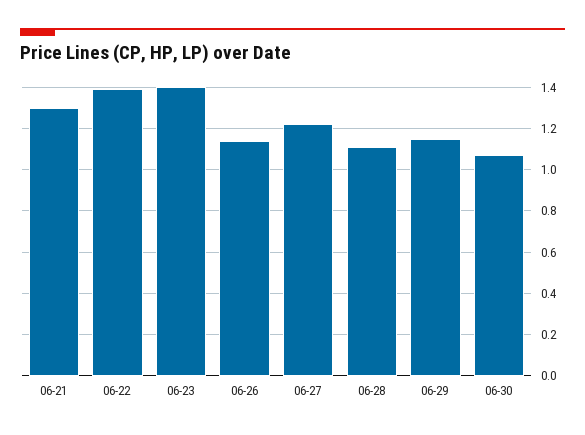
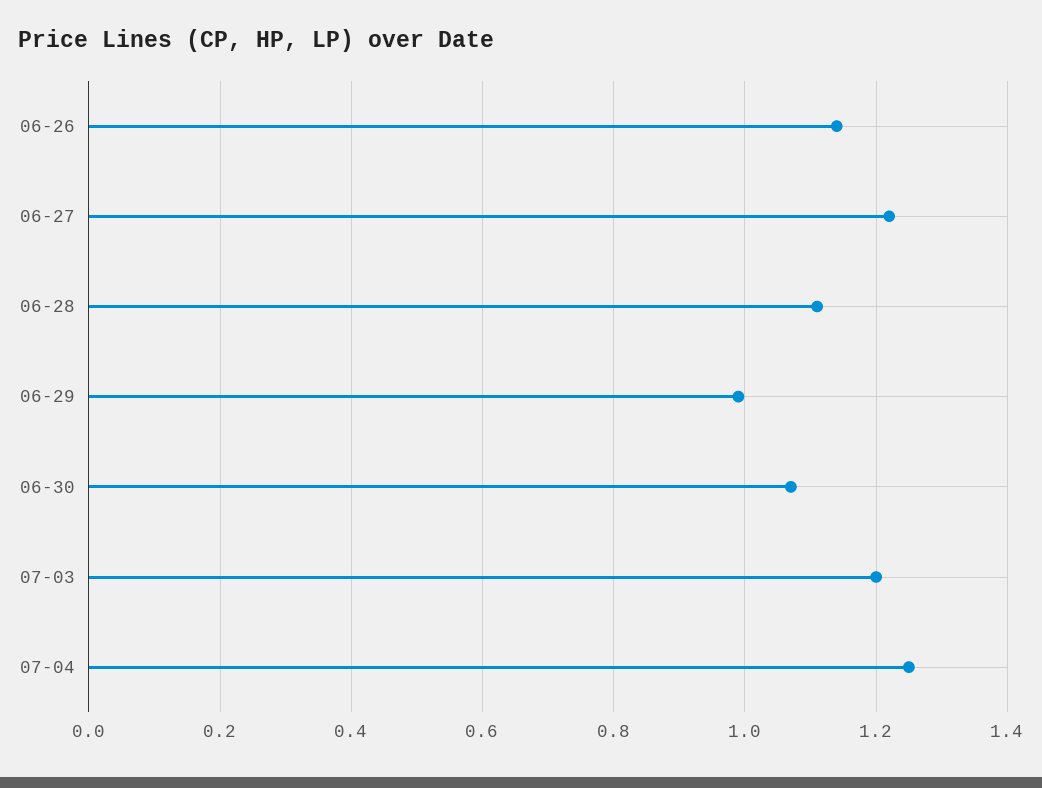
06-21: 1.3 -> none
06-22: 1.4 -> none
06-23: 1.4 -> none
06-29: 1.15 -> 1
07-03: none -> 1.2
07-04: none -> 1.25

